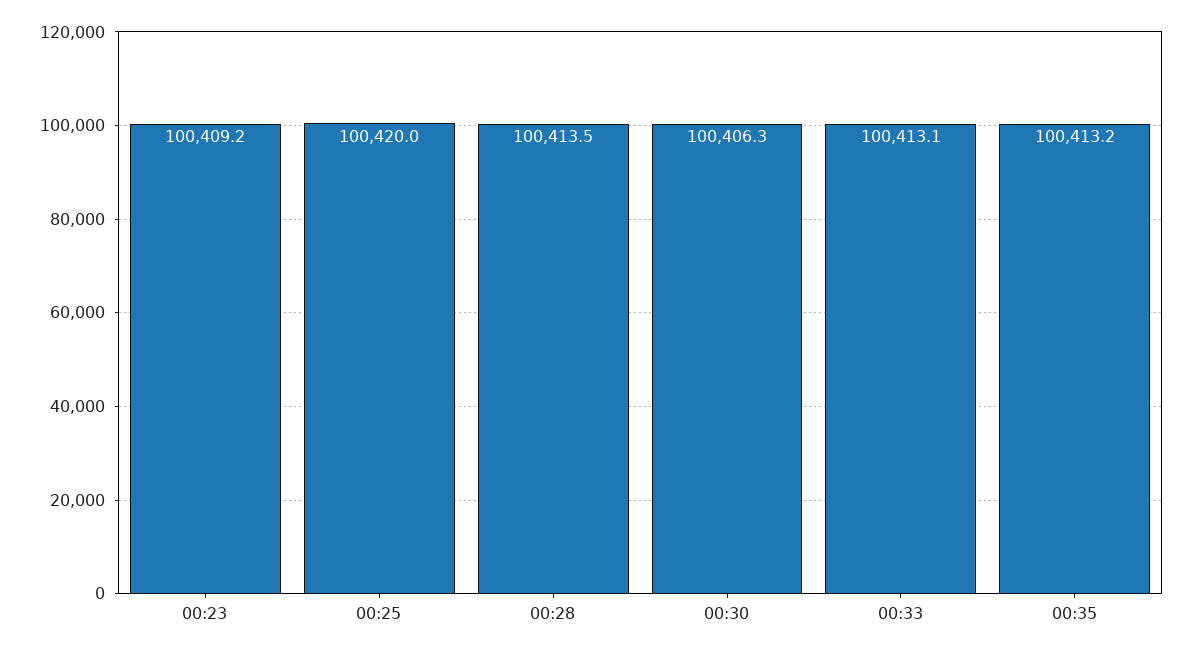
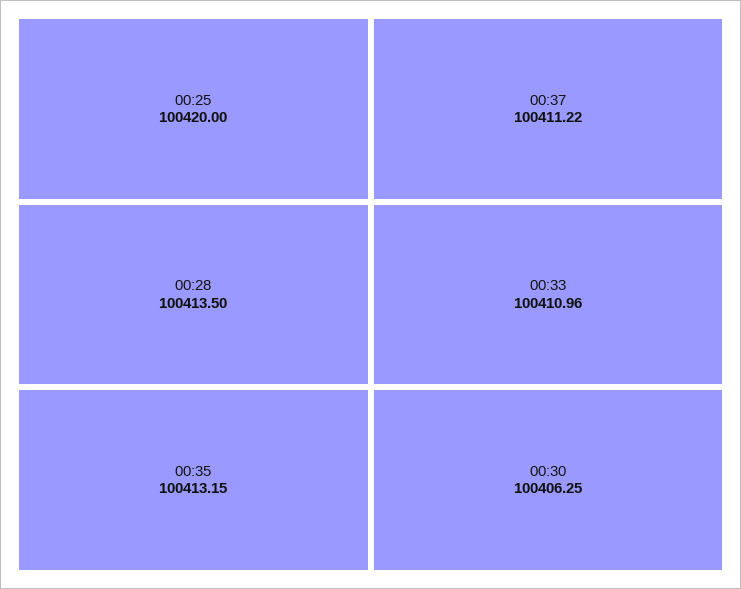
00:23: 100409.2 -> none
00:33: 100413.1 -> 100410.96
00:37: none -> 100411.22

